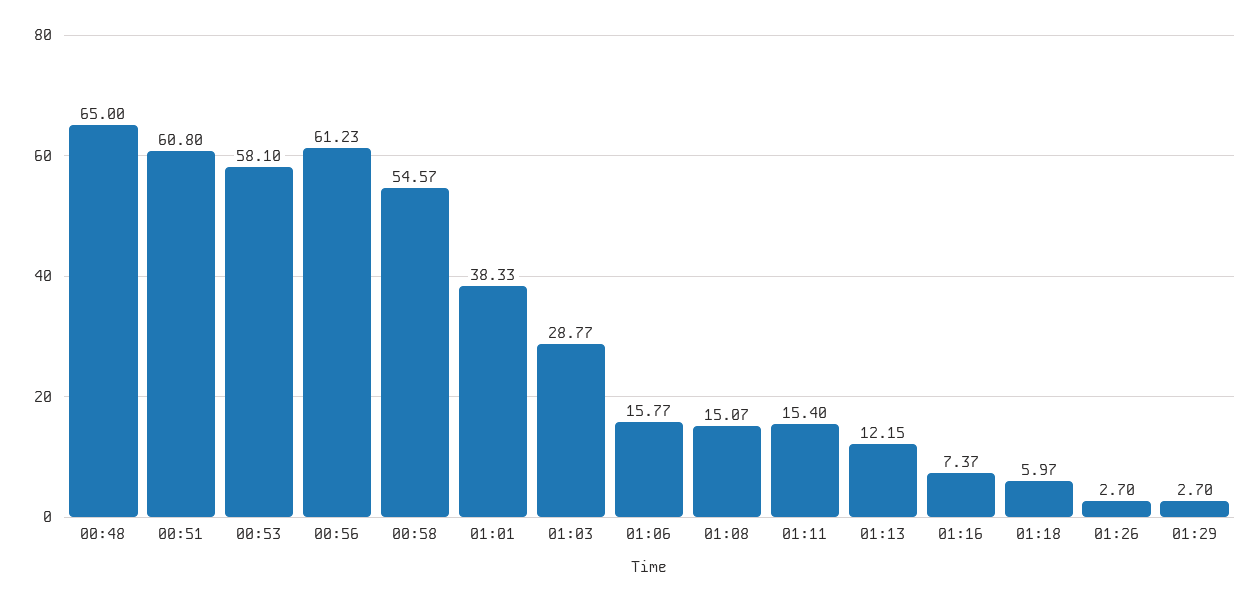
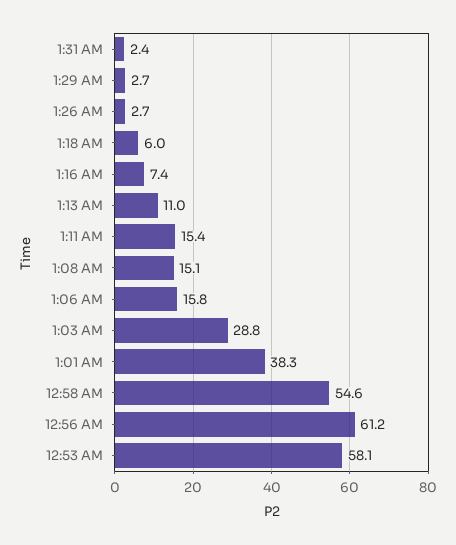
00:48: 65 -> none
00:51: 60.8 -> none
01:13: 12.15 -> 11
1:31 AM: none -> 2.4

